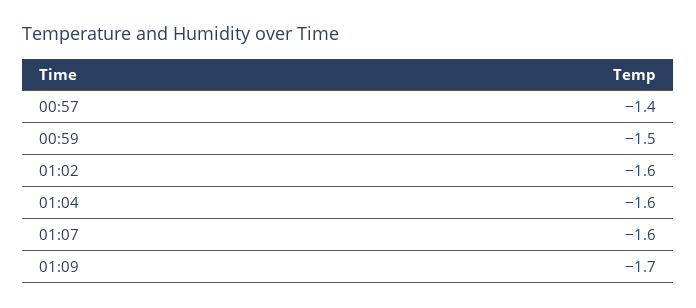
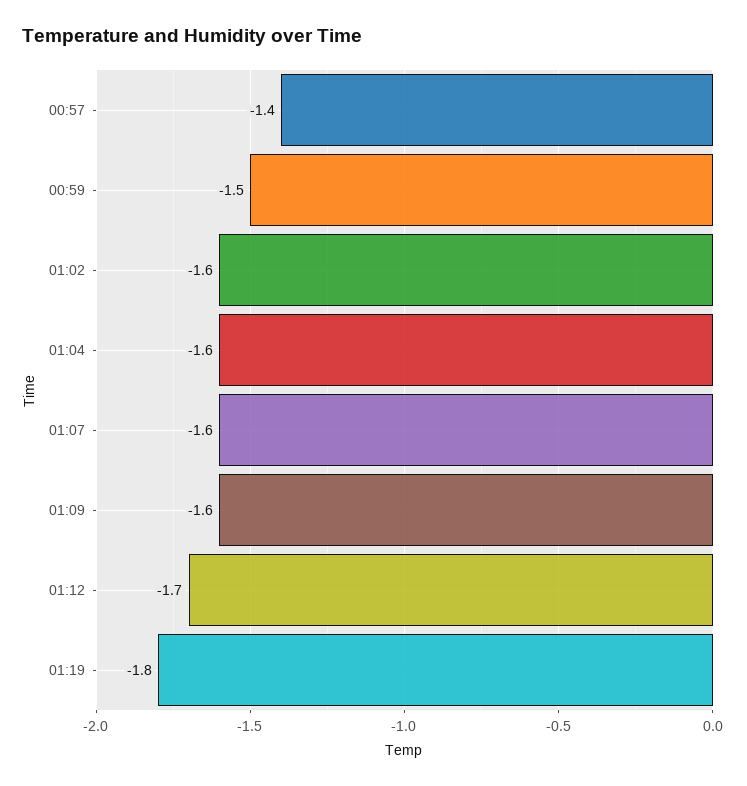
01:09: -1.7 -> -1.6
01:12: none -> -1.7
01:19: none -> -1.8

